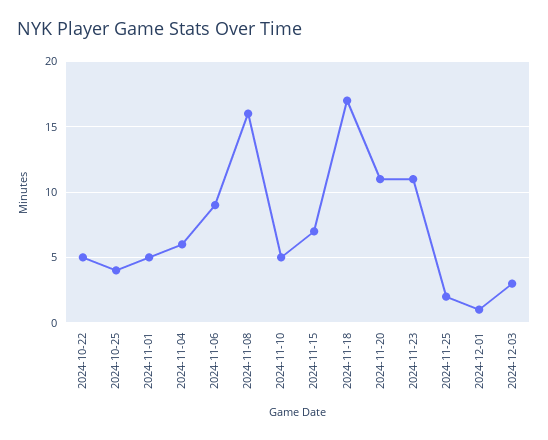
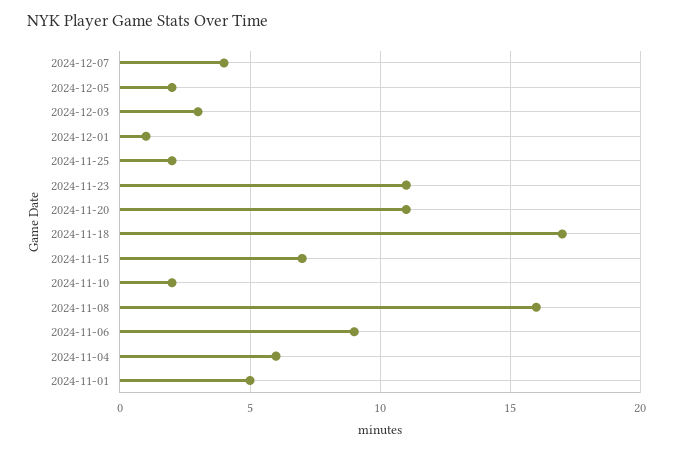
2024-10-22: 5 -> none
2024-10-25: 4 -> none
2024-11-10: 5 -> 2
2024-12-07: none -> 4
2024-12-05: none -> 2

